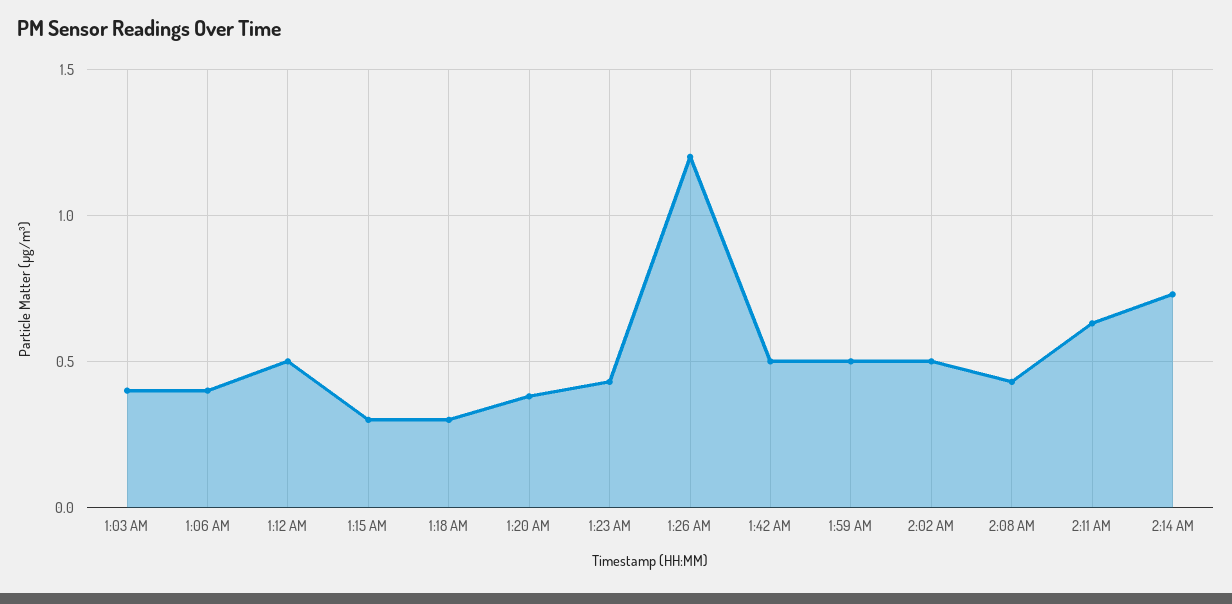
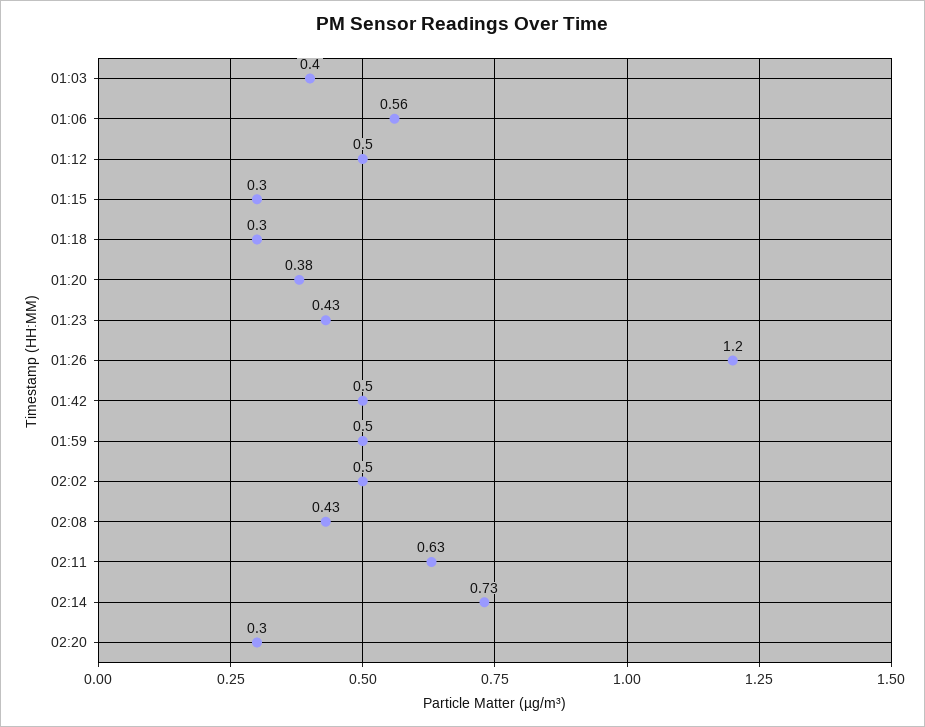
1:06 AM: 0.4 -> 0.56
02:20: none -> 0.3

